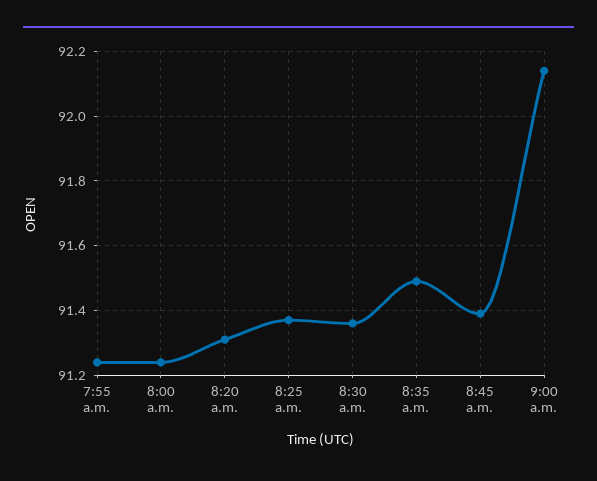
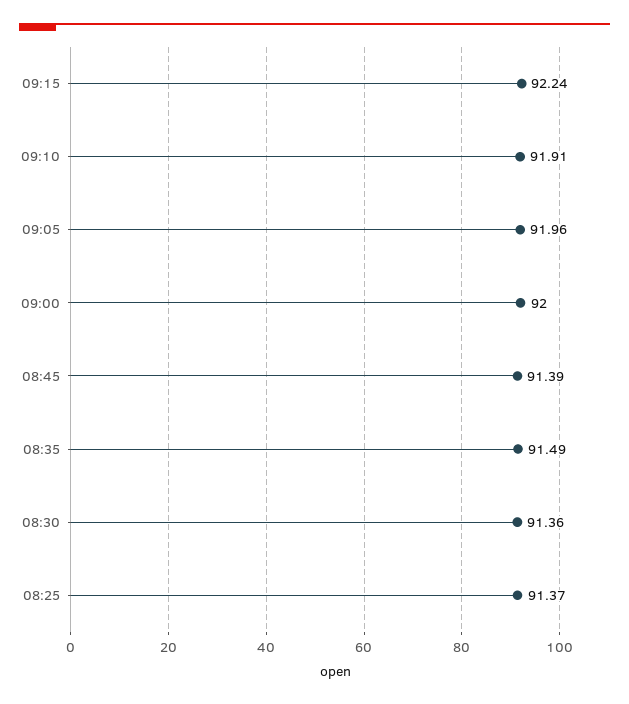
7:55 a.m.: 91.25 -> none
8:00 a.m.: 91.25 -> none
8:20 a.m.: 91.3 -> none
9:00 a.m.: 92.15 -> 92
09:15: none -> 92.24
09:10: none -> 91.91
09:05: none -> 91.96

